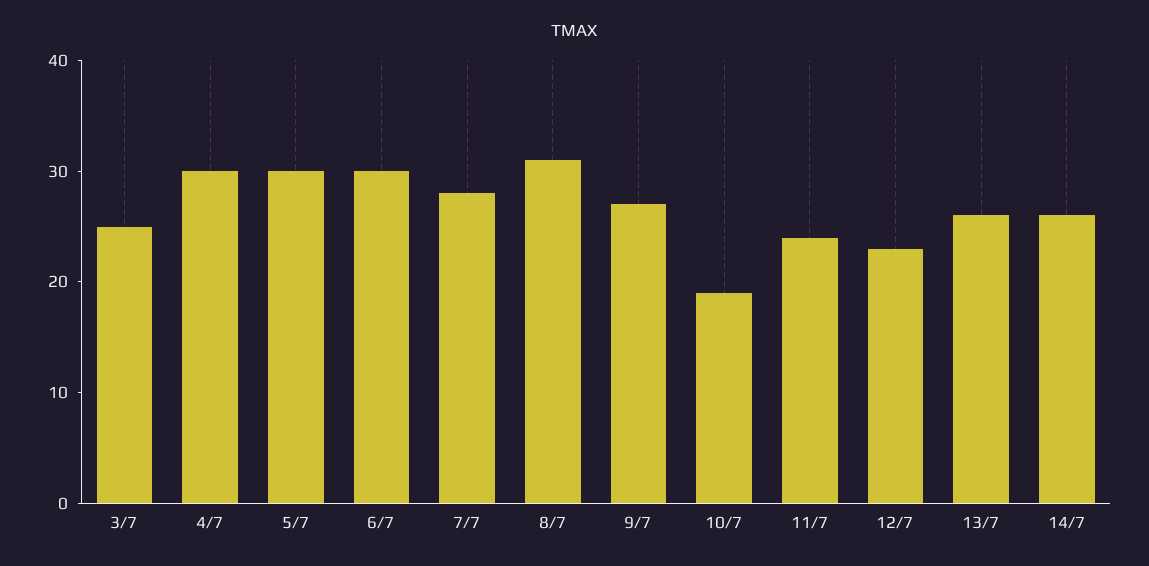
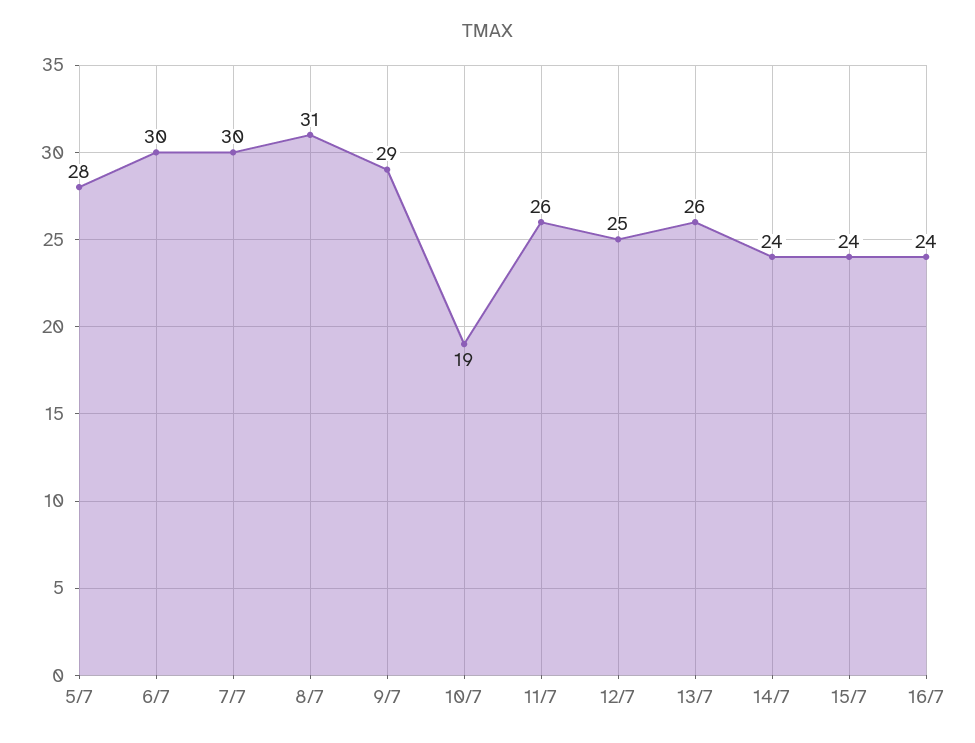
3/7: 25 -> none
4/7: 30 -> none
5/7: 30 -> 28
7/7: 28 -> 30
9/7: 27 -> 29
11/7: 24 -> 26
12/7: 23 -> 25
14/7: 26 -> 24
15/7: none -> 24
16/7: none -> 24

